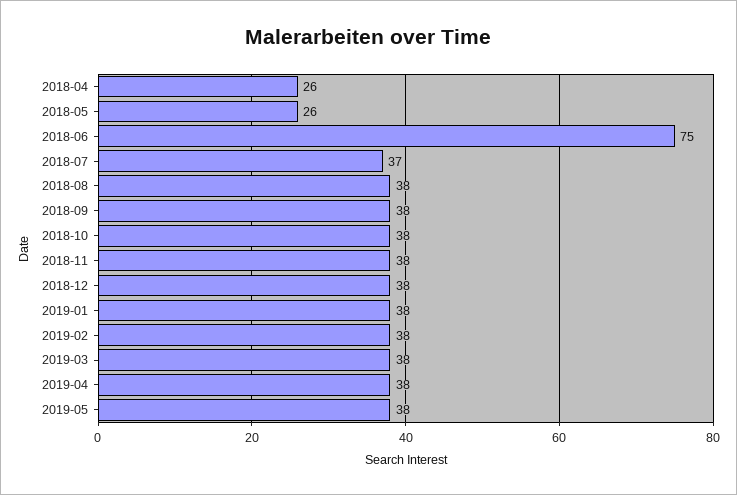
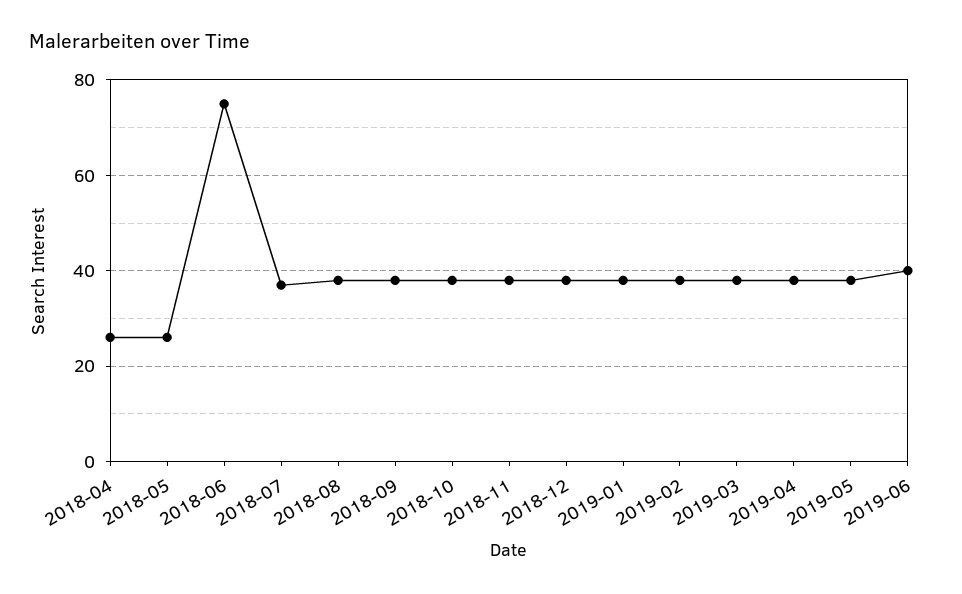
2019-06: none -> 40

